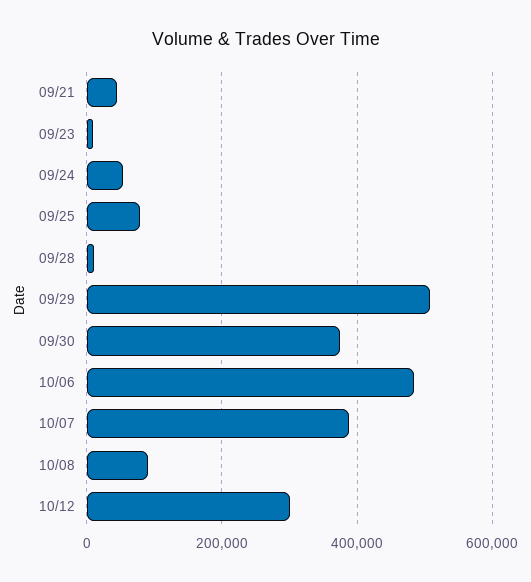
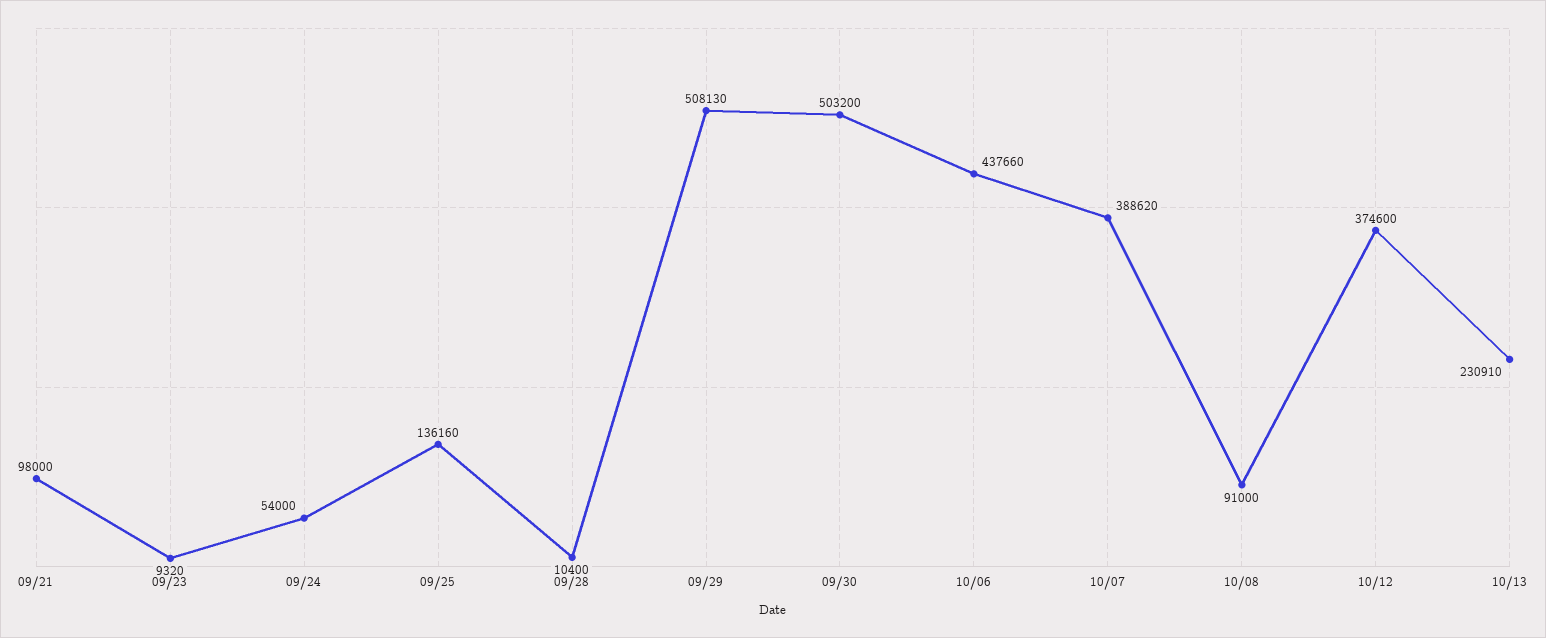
09/21: 40000 -> 98000
09/25: 80000 -> 136160
09/30: 380000 -> 503200
10/06: 480000 -> 437660
10/12: 300000 -> 374600
10/13: none -> 230910

